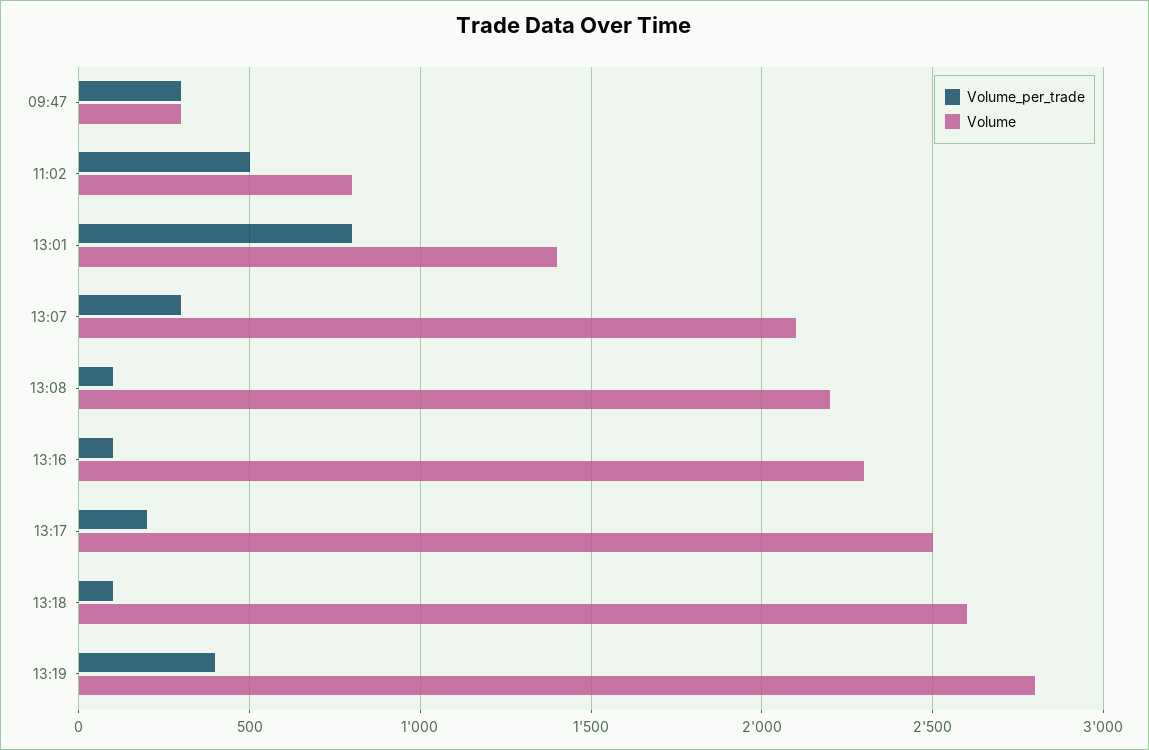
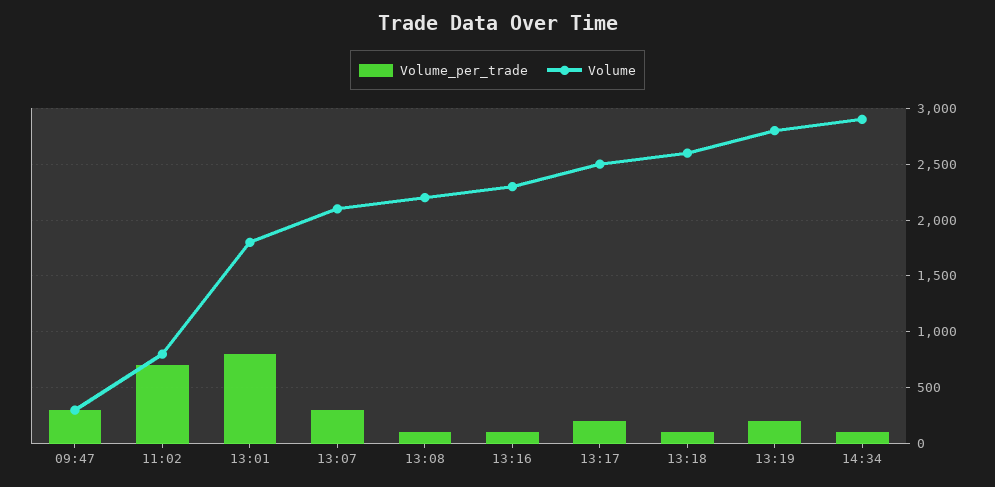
Volume_per_trade, 11:02: 500 -> 700
Volume, 13:01: 1400 -> 1800
Volume_per_trade, 13:19: 400 -> 200
Volume_per_trade, 14:34: none -> 100
Volume, 14:34: none -> 2900

